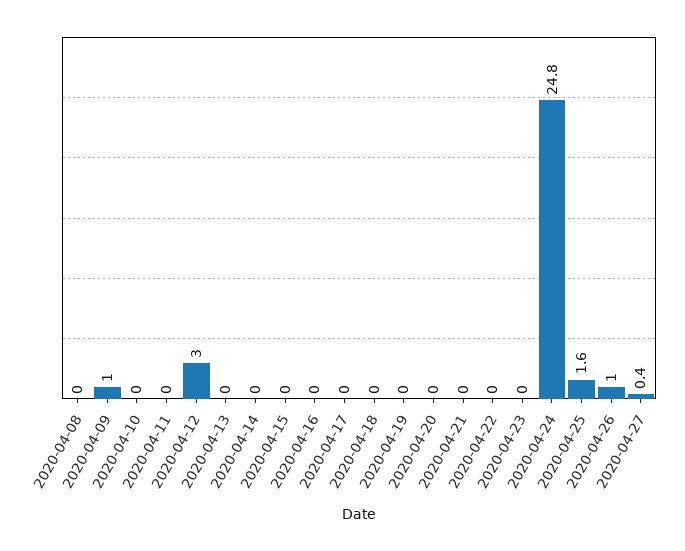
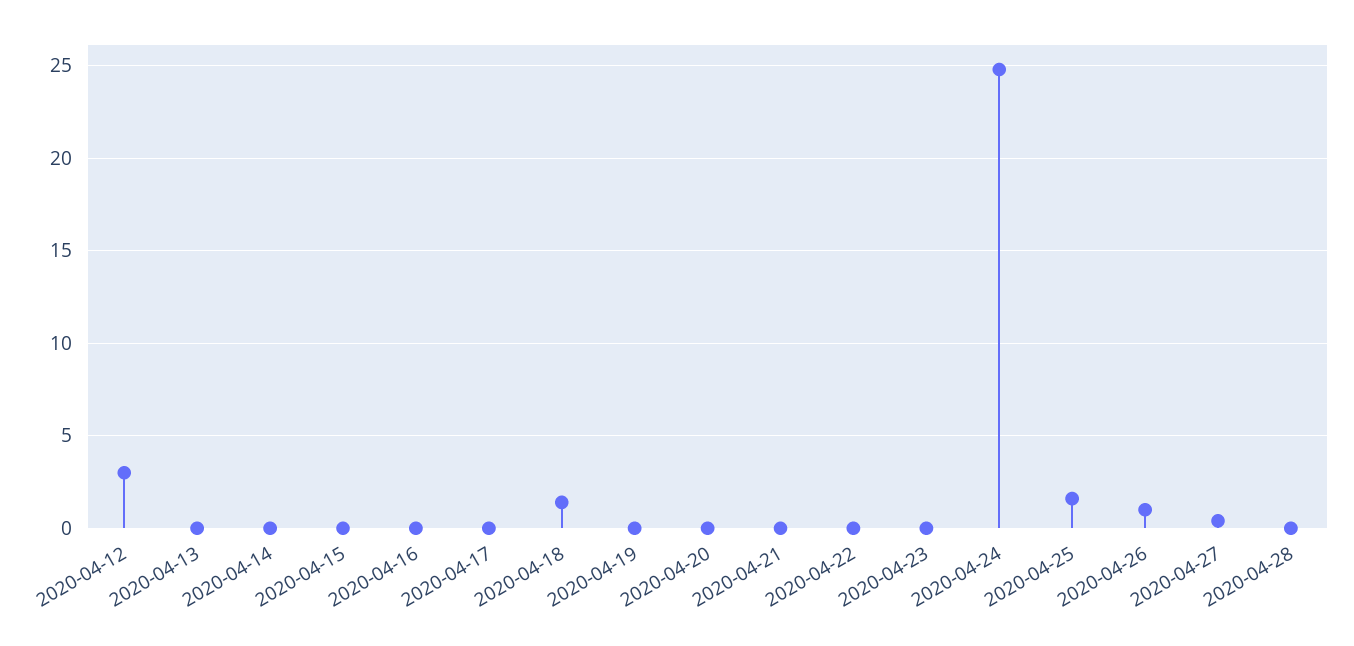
2020-04-08: 0 -> none
2020-04-09: 1 -> none
2020-04-10: 0 -> none
2020-04-11: 0 -> none
2020-04-18: 0 -> 1.5
2020-04-28: none -> 0

